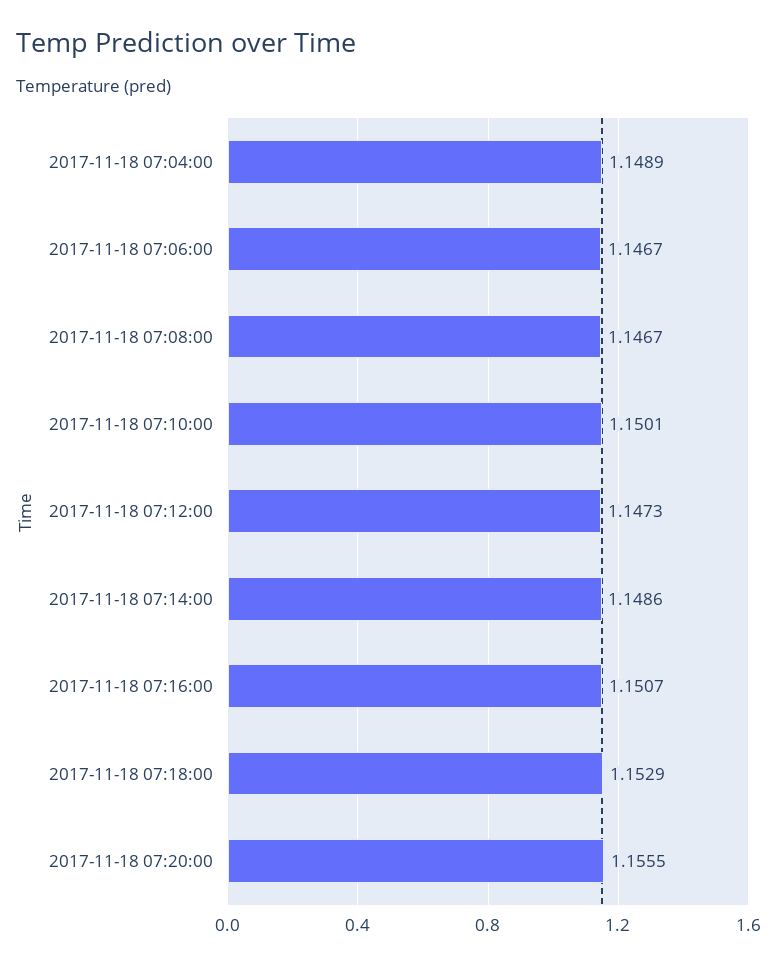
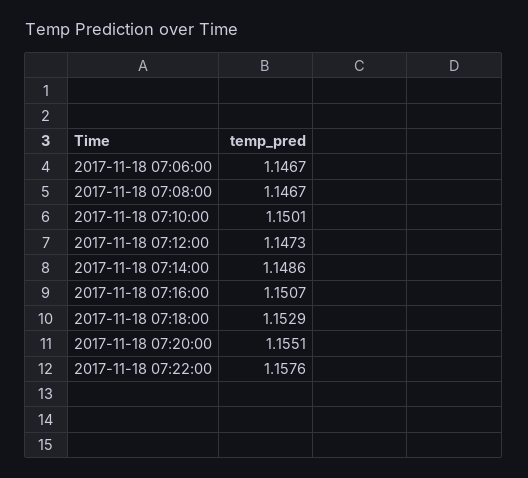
2017-11-18 07:04:00: 1.1489 -> none
2017-11-18 07:20:00: 1.1555 -> 1.1551
2017-11-18 07:22:00: none -> 1.1576

